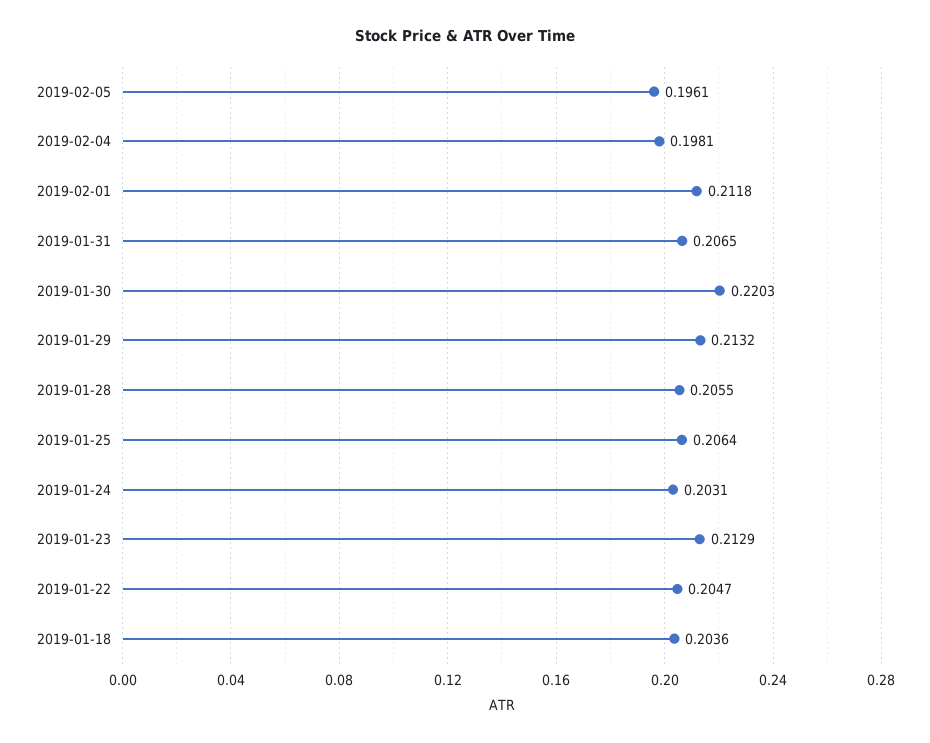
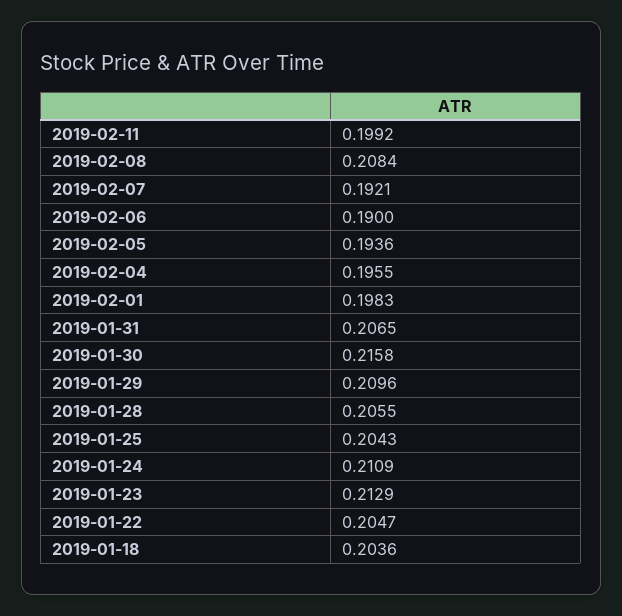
2019-02-05: 0.1961 -> 0.1936
2019-02-04: 0.1981 -> 0.1955
2019-02-01: 0.2118 -> 0.1983
2019-01-30: 0.2203 -> 0.2158
2019-01-29: 0.2132 -> 0.2096
2019-01-25: 0.2064 -> 0.2043
2019-01-24: 0.2031 -> 0.2109
2019-02-11: none -> 0.1992
2019-02-08: none -> 0.2084
2019-02-07: none -> 0.1921
2019-02-06: none -> 0.19

